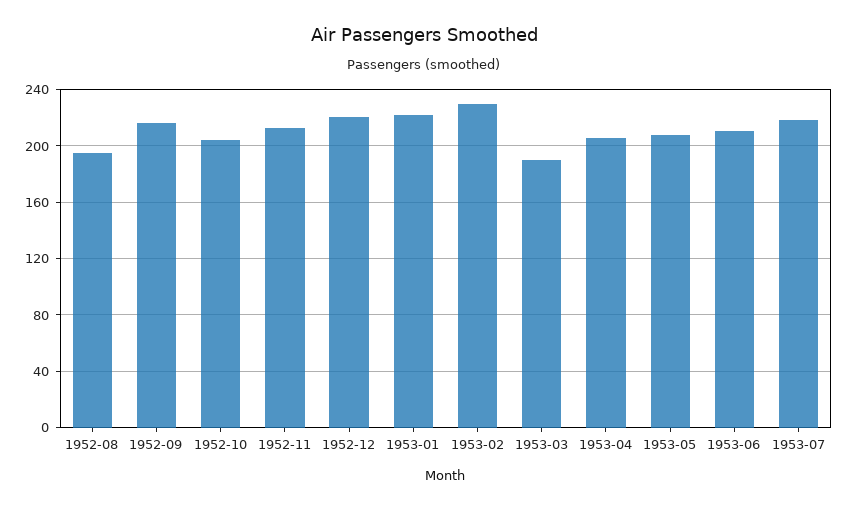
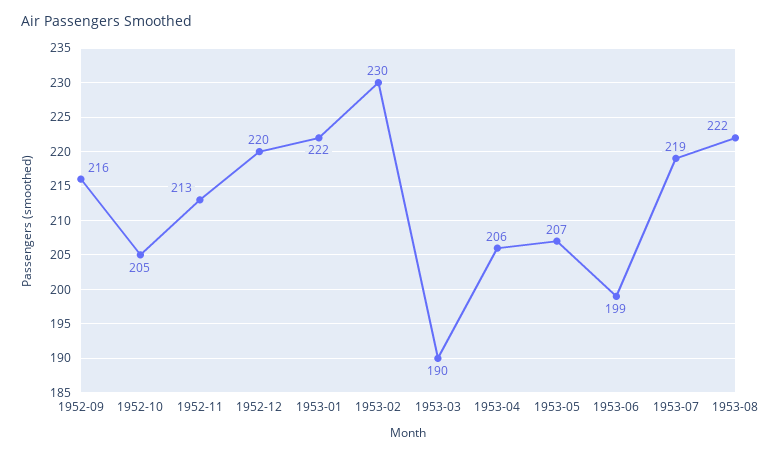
1952-08: 195 -> none
1953-06: 210 -> 199
1953-08: none -> 222

